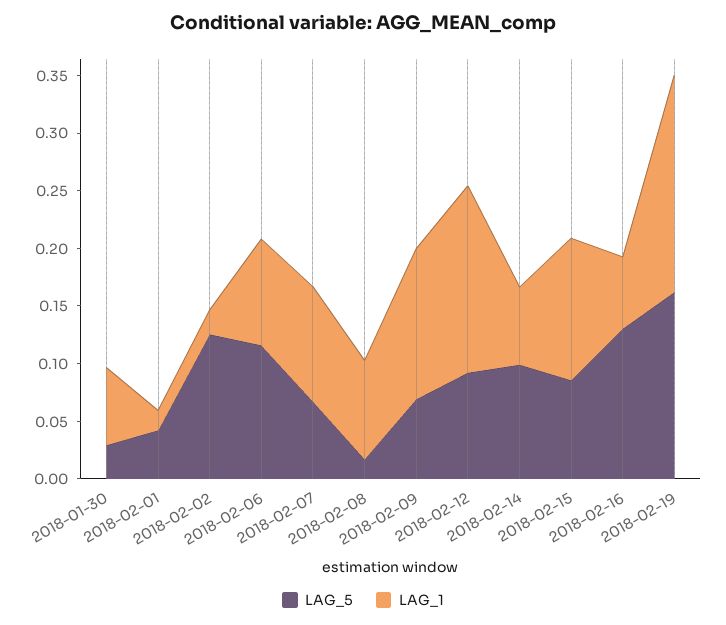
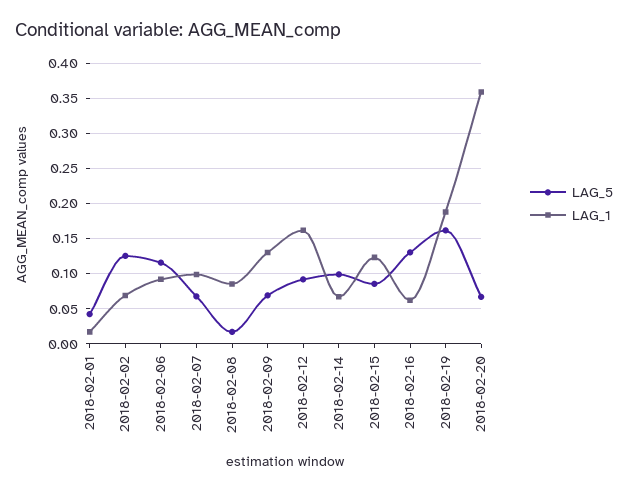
LAG_5, 2018-01-30: 0.03 -> none
LAG_1, 2018-01-30: 0.07 -> none
LAG_1, 2018-02-02: 0.02 -> 0.07
LAG_5, 2018-02-20: none -> 0.07
LAG_1, 2018-02-20: none -> 0.36

